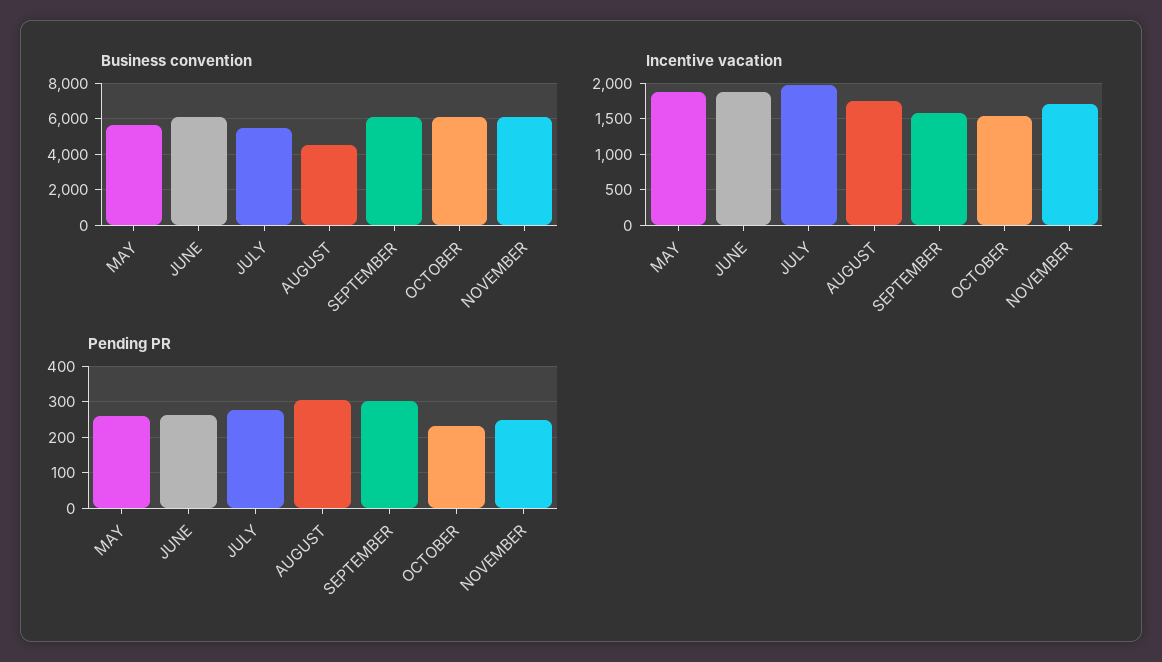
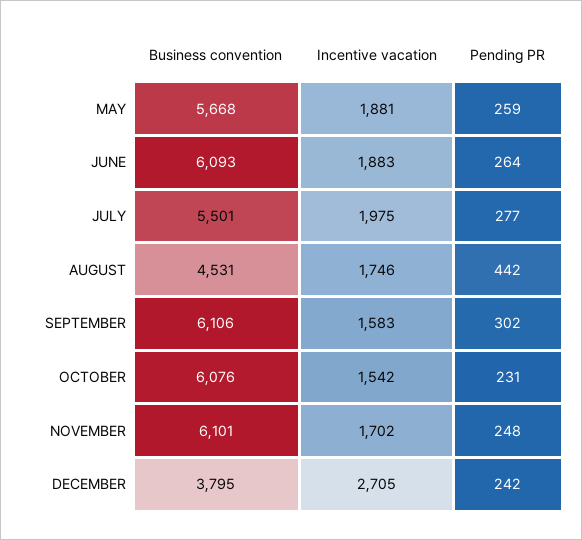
Pending PR, AUGUST: 300 -> 442
Business convention, DECEMBER: none -> 3795
Incentive vacation, DECEMBER: none -> 2705
Pending PR, DECEMBER: none -> 242

